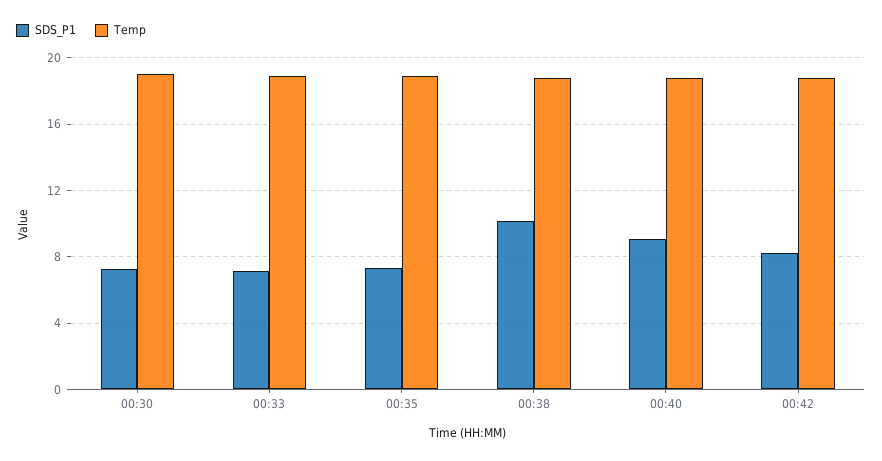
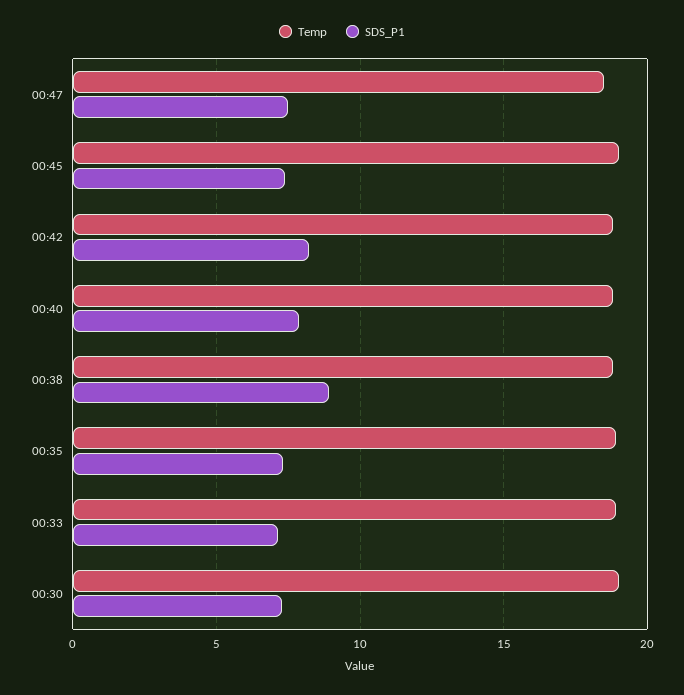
SDS_P1, 00:38: 10 -> 9
SDS_P1, 00:40: 9 -> 8
Temp, 00:47: none -> 18.5
SDS_P1, 00:47: none -> 7.5
Temp, 00:45: none -> 19
SDS_P1, 00:45: none -> 7.5

